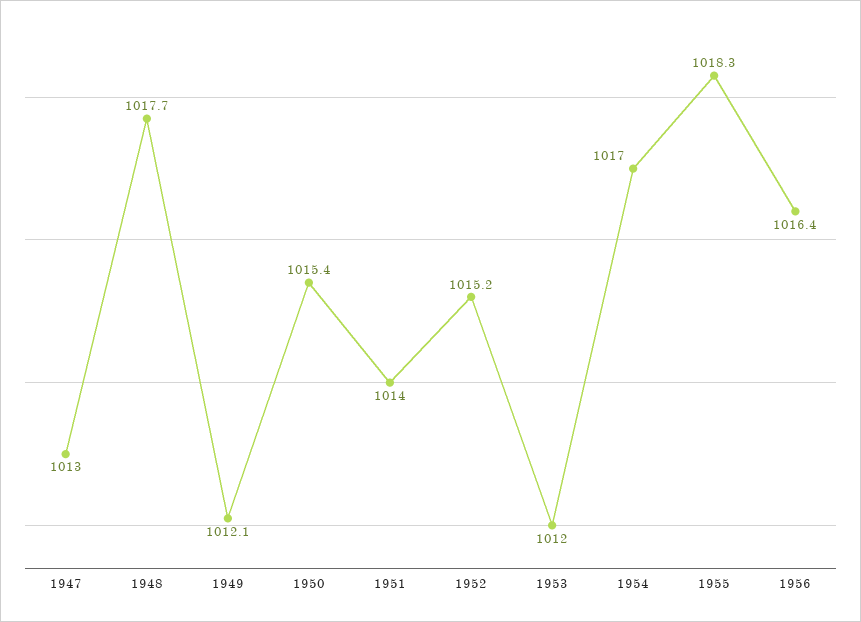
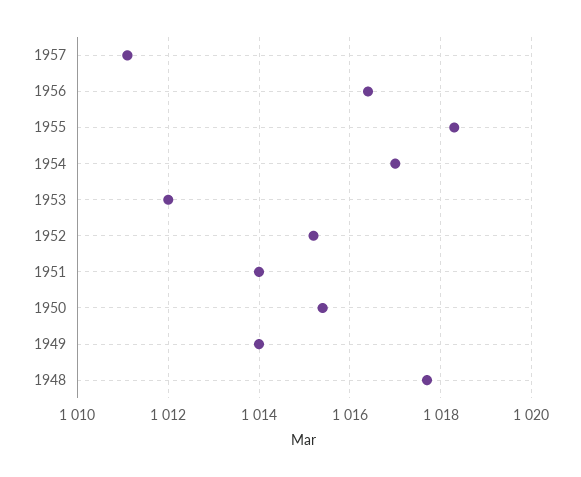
1947: 1013 -> none
1949: 1012.1 -> 1014
1957: none -> 1011

